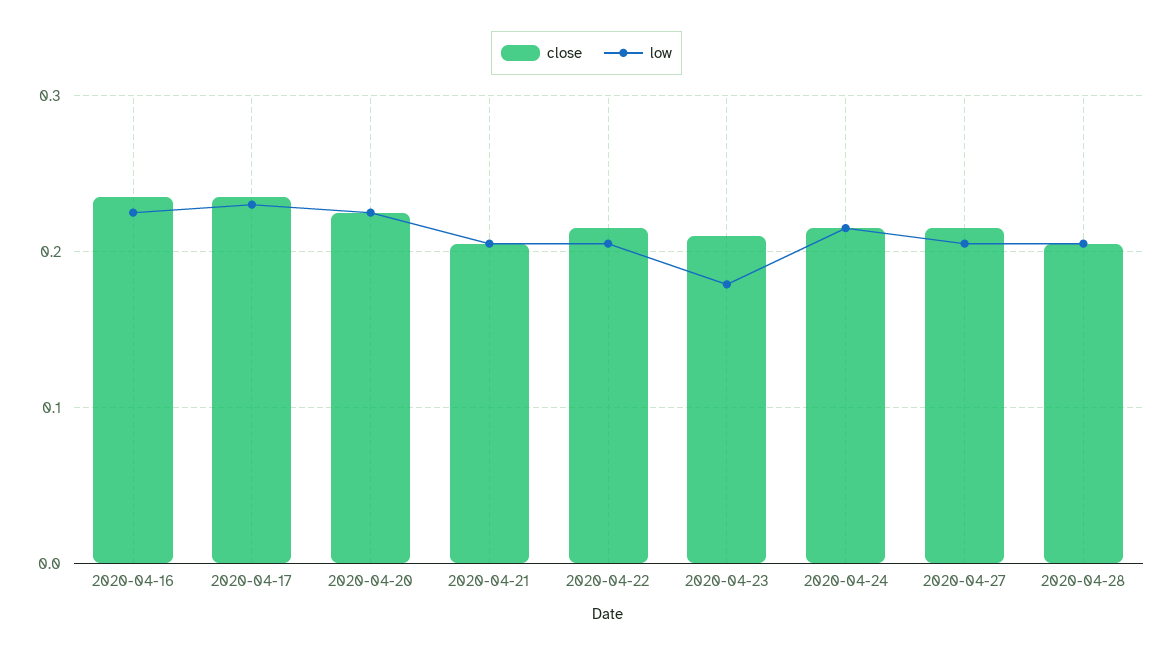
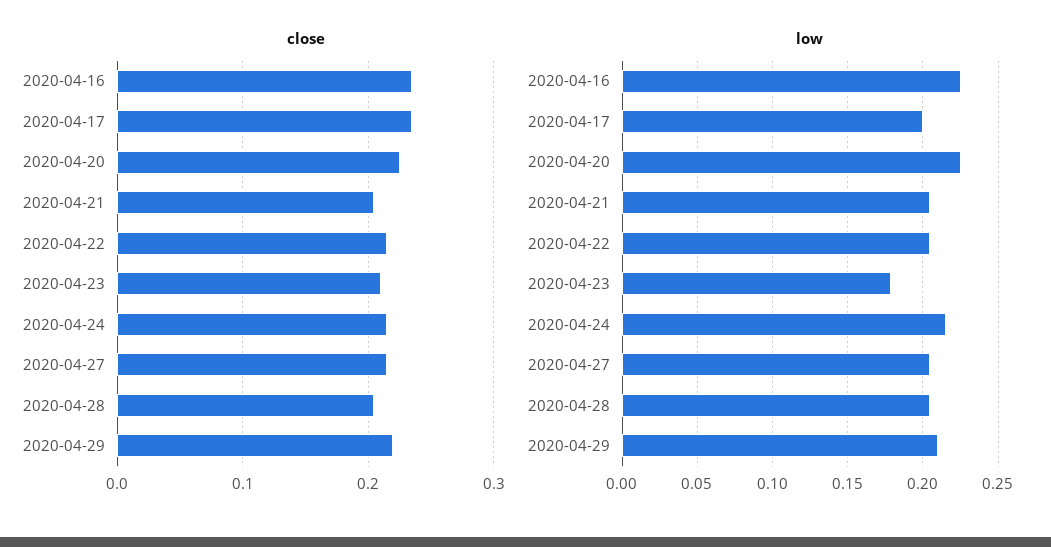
low, 2020-04-17: 0.23 -> 0.2
close, 2020-04-29: none -> 0.22
low, 2020-04-29: none -> 0.21

